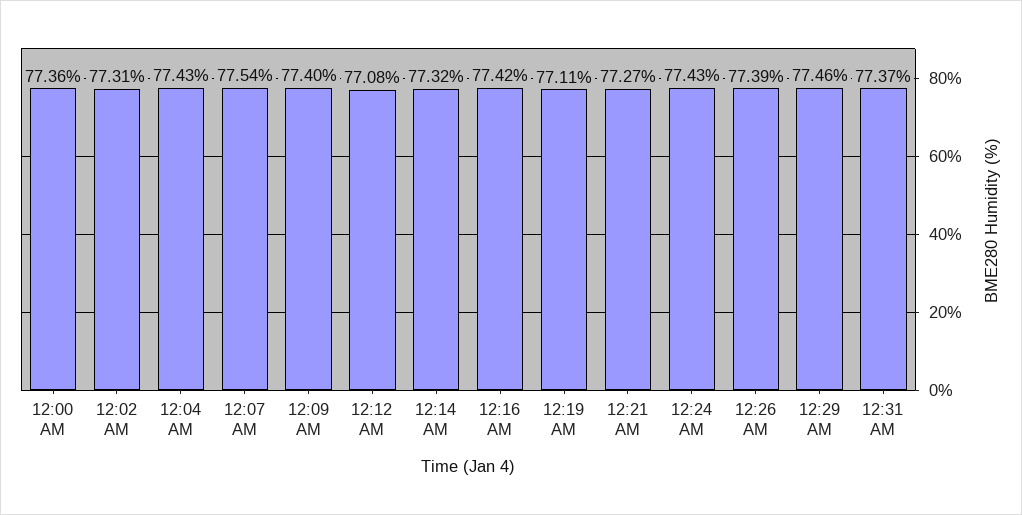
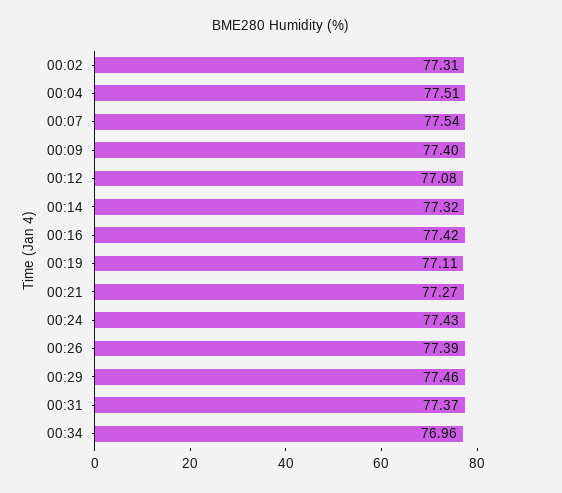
12:00 AM: 77.36 -> none
12:04 AM: 77.43 -> 77.51
00:34: none -> 76.96

